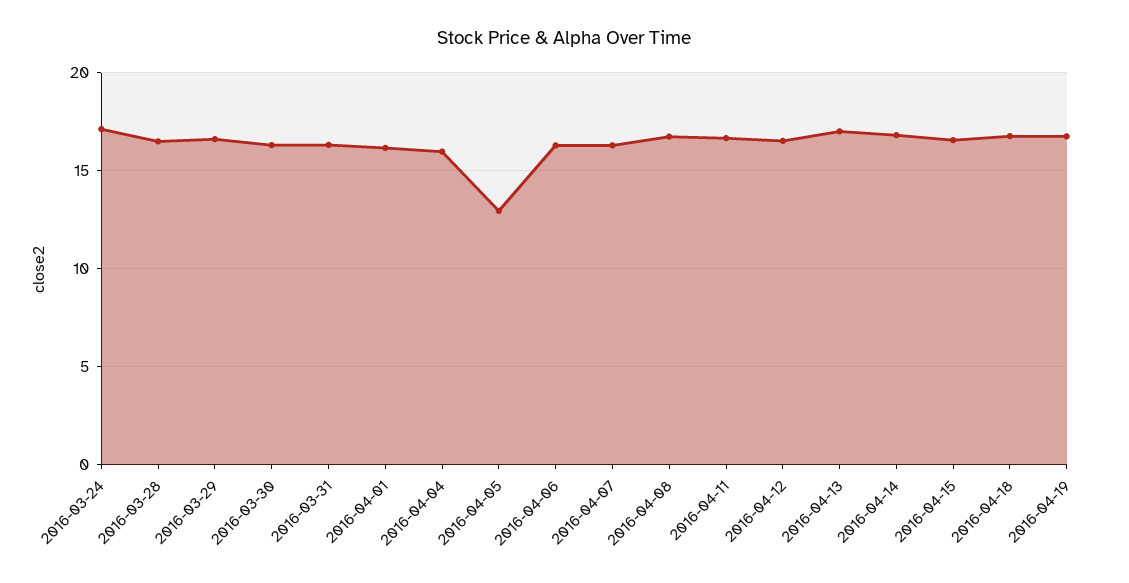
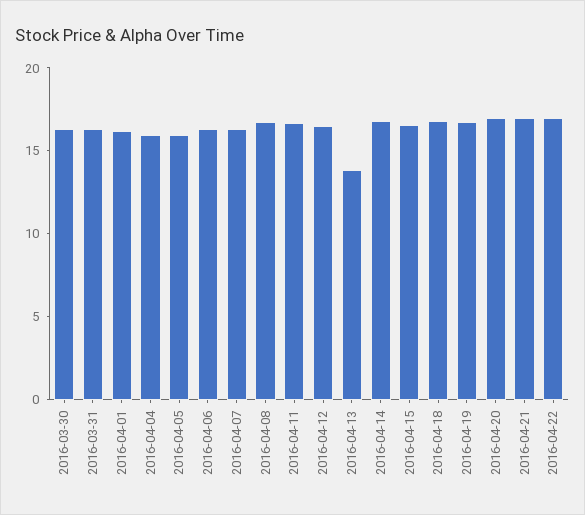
2016-03-24: 17 -> none
2016-03-28: 16.5 -> none
2016-03-29: 16.5 -> none
2016-04-05: 13 -> 16
2016-04-13: 17 -> 14
2016-04-20: none -> 17
2016-04-21: none -> 17
2016-04-22: none -> 17

